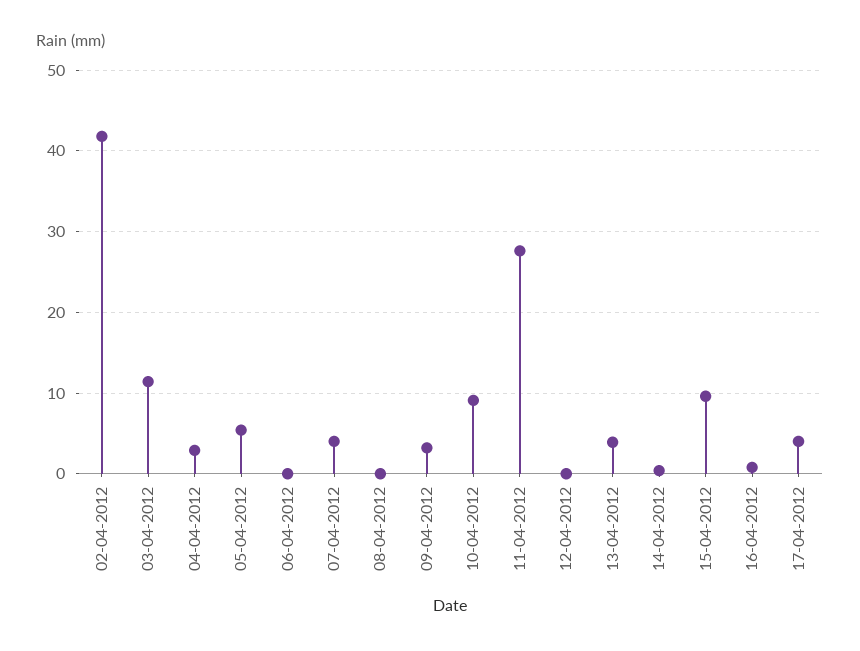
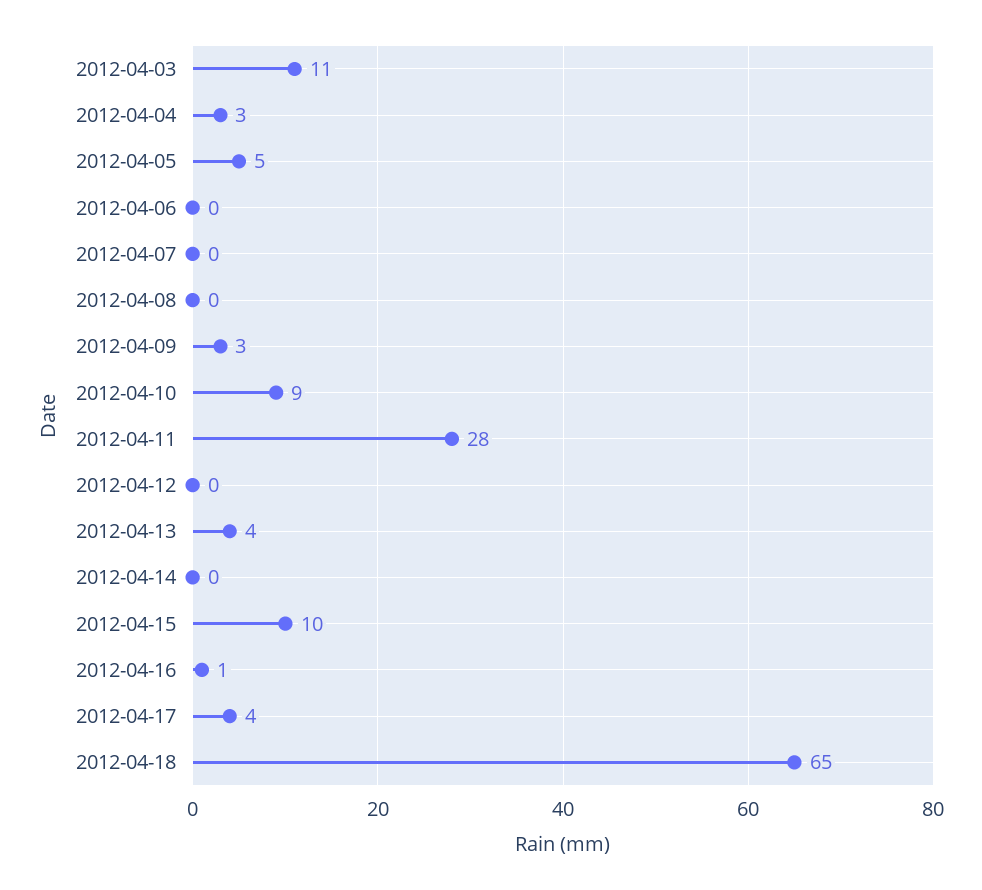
02-04-2012: 42 -> none
07-04-2012: 4 -> 0
2012-04-18: none -> 65

